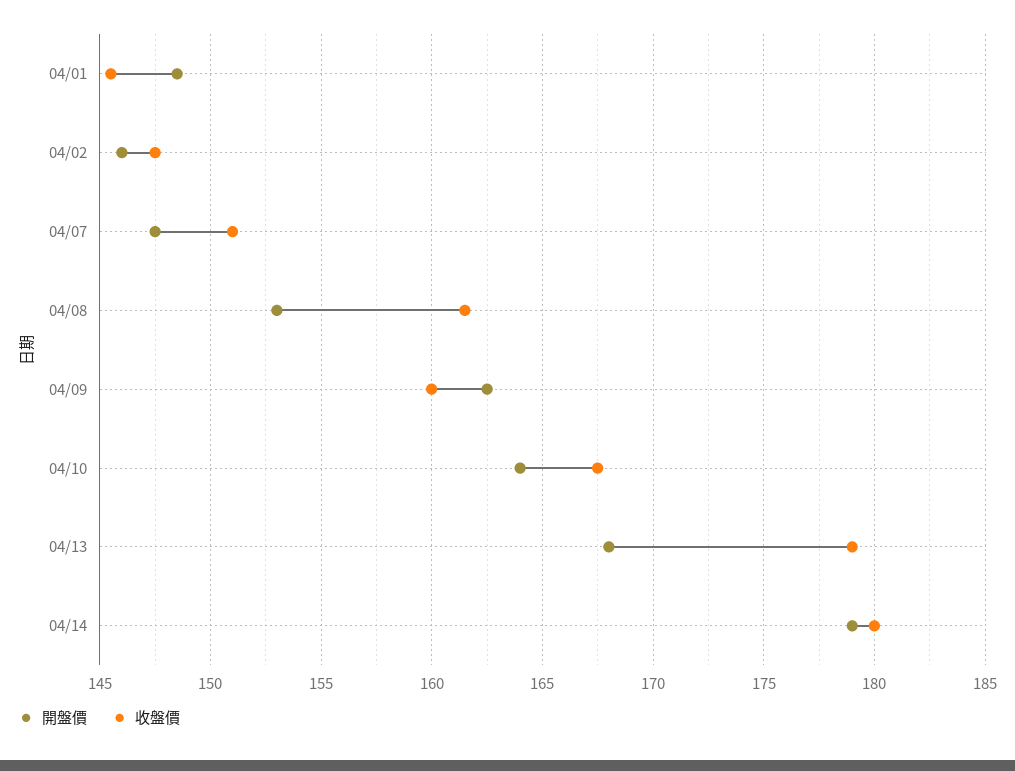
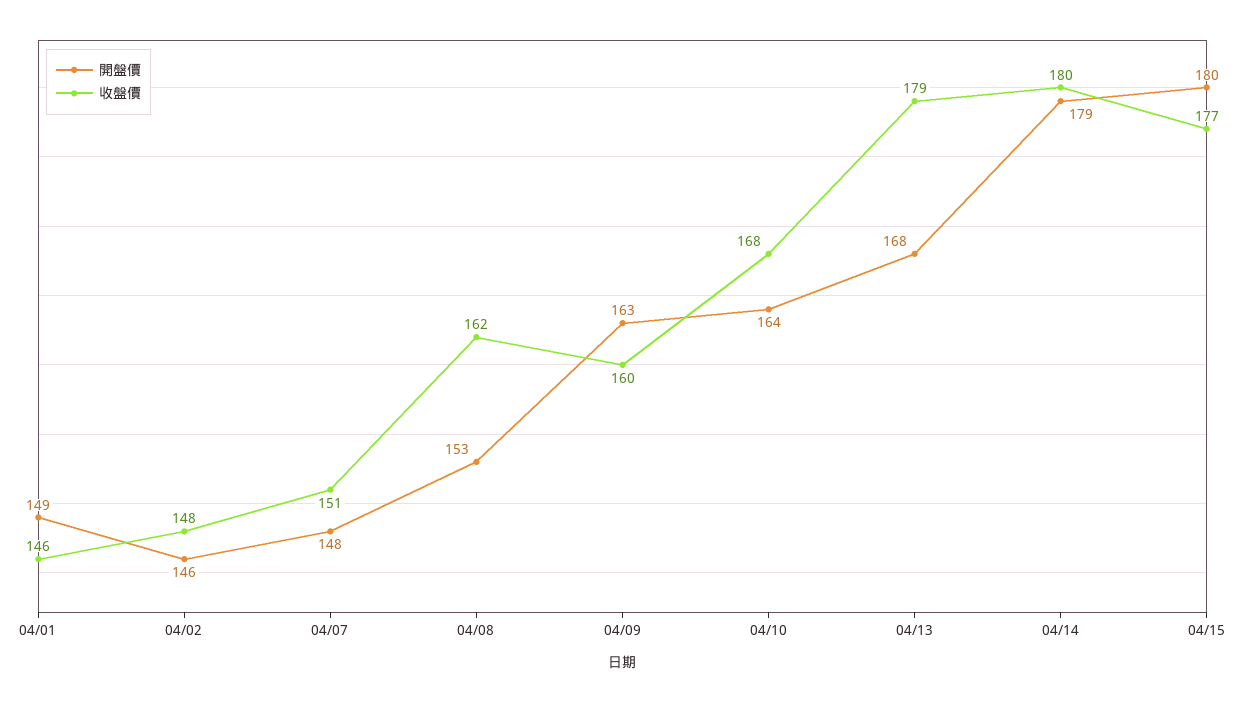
開盤價, 04/15: none -> 180
收盤價, 04/15: none -> 177

